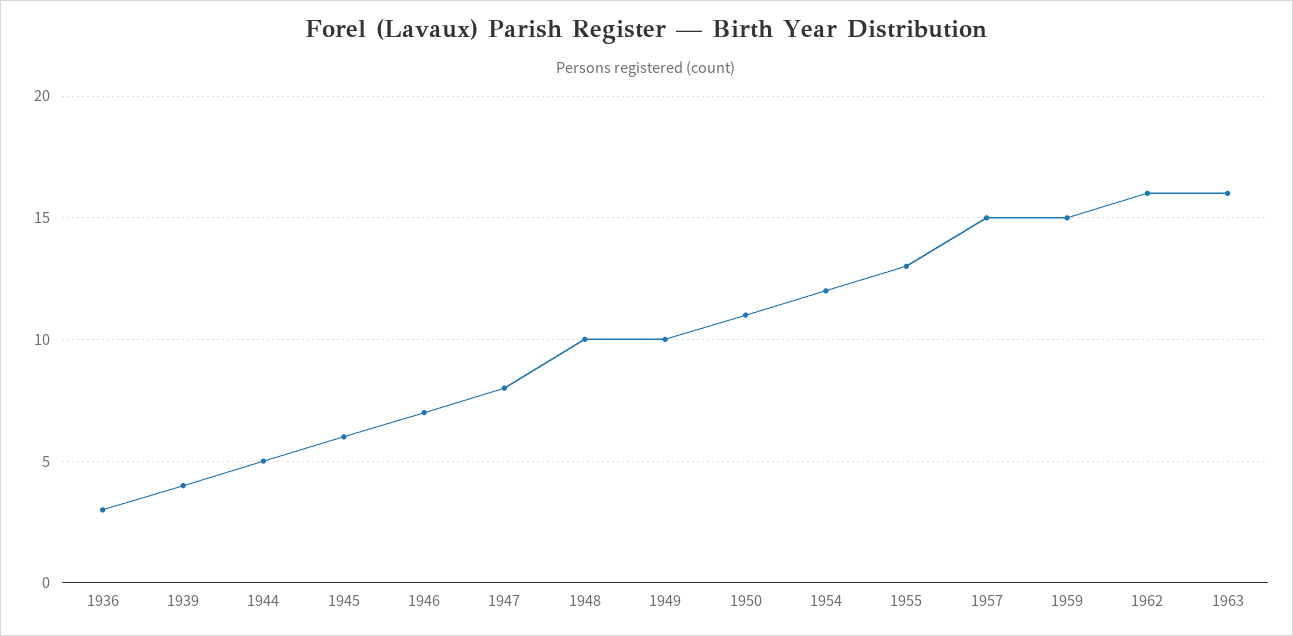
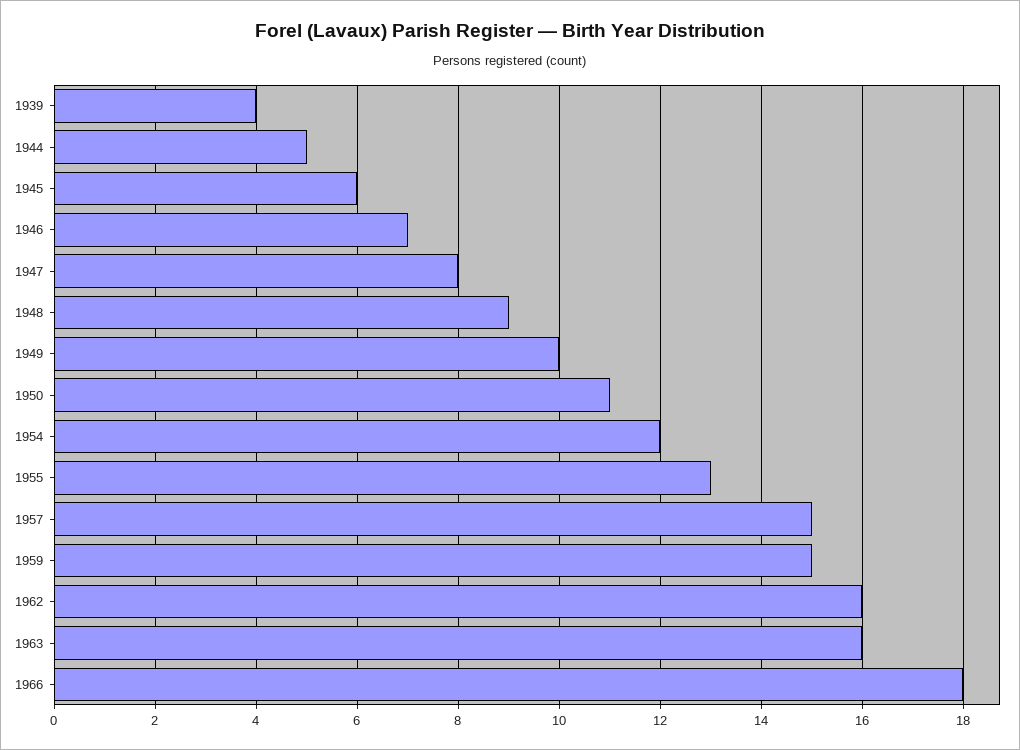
1936: 3 -> none
1948: 10 -> 9
1966: none -> 18

